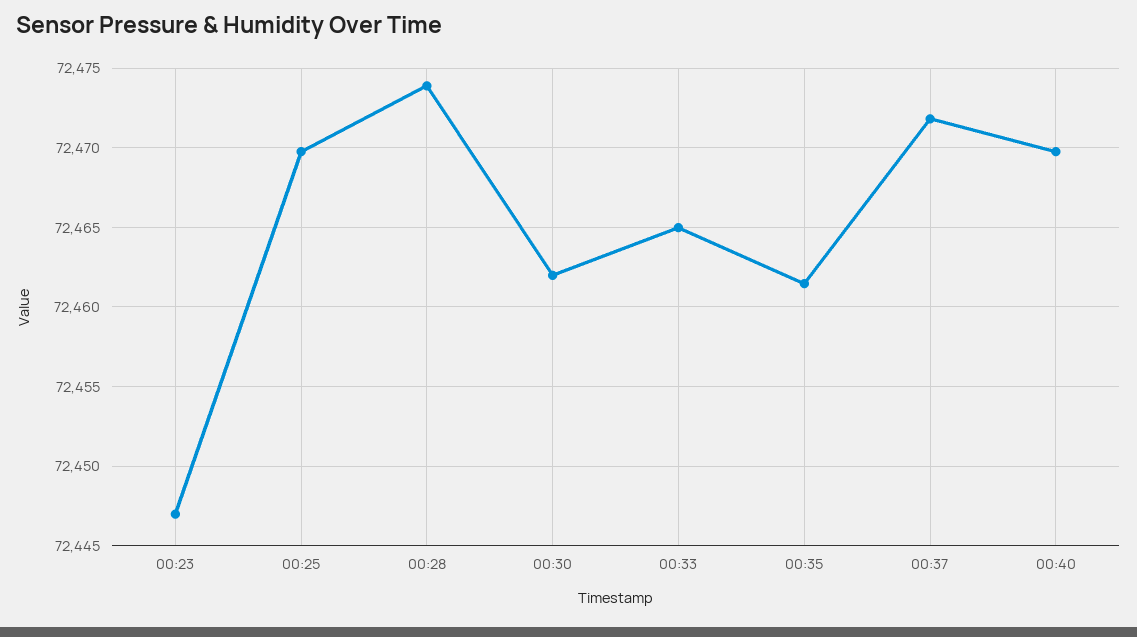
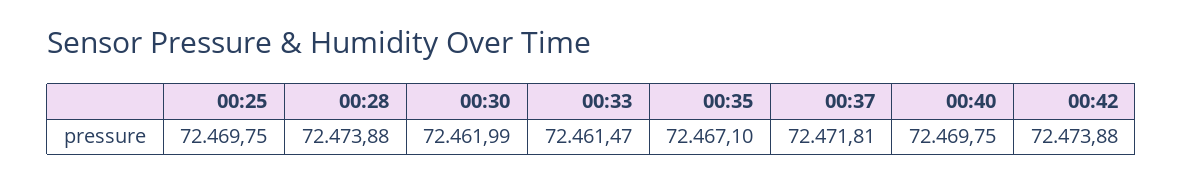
00:23: 72447 -> none
00:33: 72465 -> 72461.47
00:35: 72461.5 -> 72467.1
00:42: none -> 72473.88

